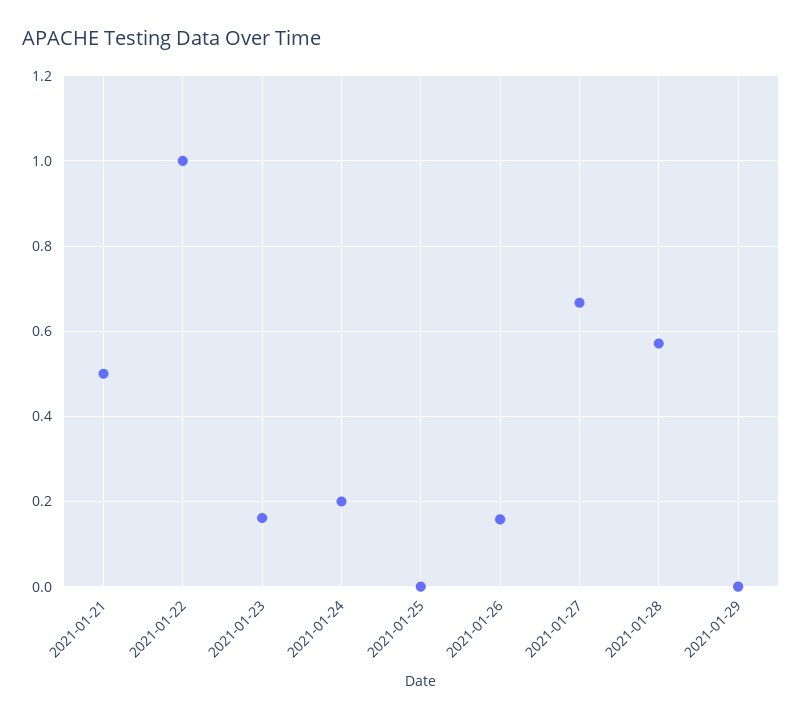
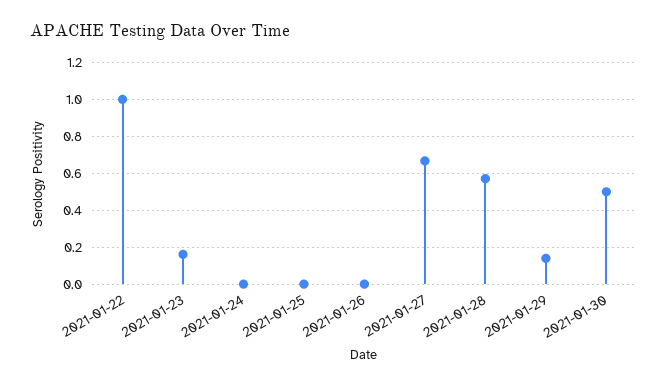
2021-01-21: 0.5 -> none
2021-01-24: 0.2 -> 0
2021-01-26: 0.16 -> 0
2021-01-29: 0 -> 0.15
2021-01-30: none -> 0.5

